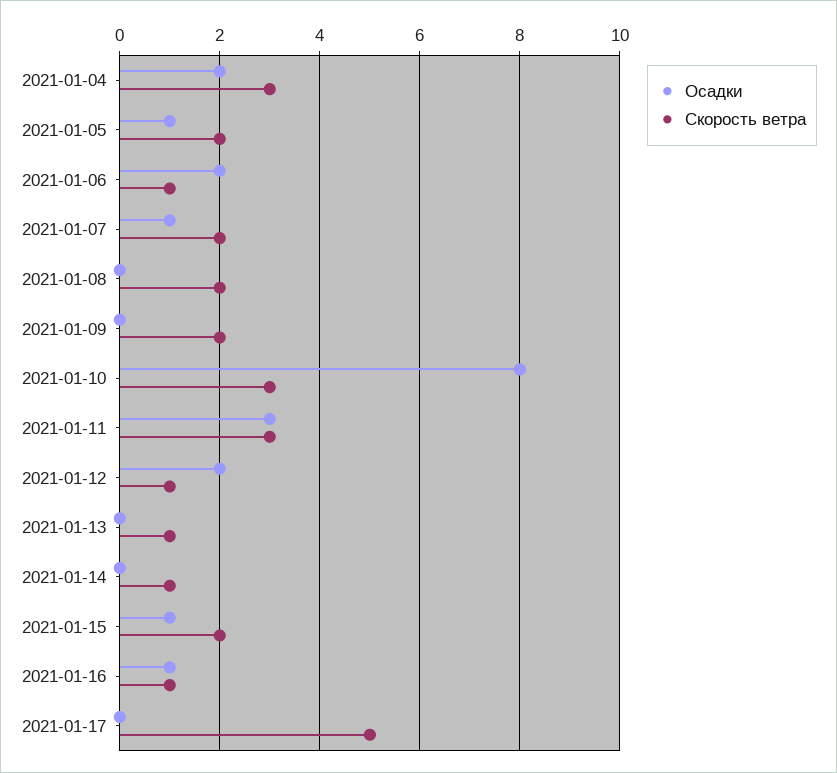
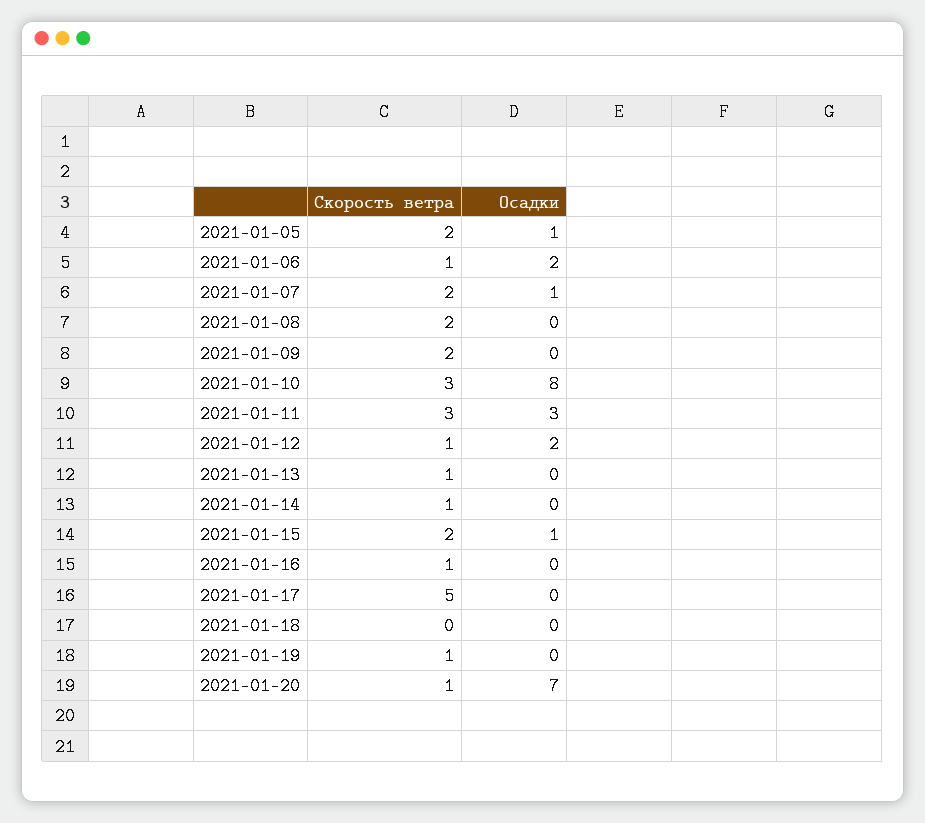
Осадки, 2021-01-04: 2 -> none
Скорость ветра, 2021-01-04: 3 -> none
Осадки, 2021-01-16: 1 -> 0
Скорость ветра, 2021-01-18: none -> 0
Осадки, 2021-01-18: none -> 0
Скорость ветра, 2021-01-19: none -> 1
Осадки, 2021-01-19: none -> 0
Скорость ветра, 2021-01-20: none -> 1
Осадки, 2021-01-20: none -> 7

